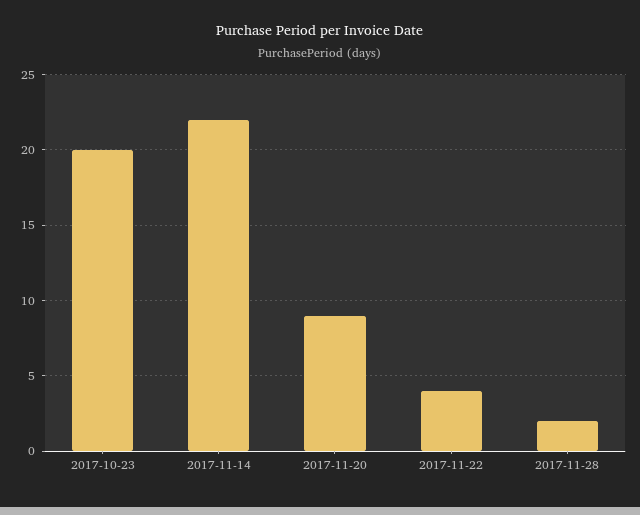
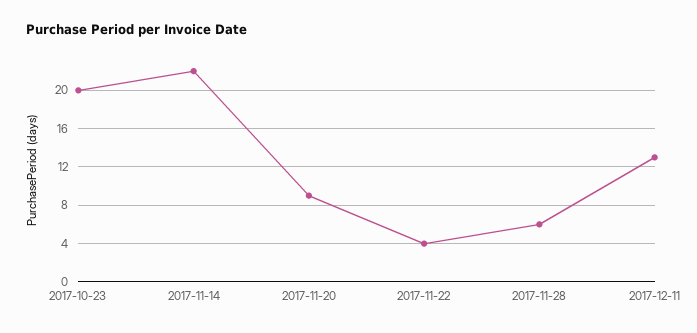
2017-11-28: 2 -> 6
2017-12-11: none -> 13

